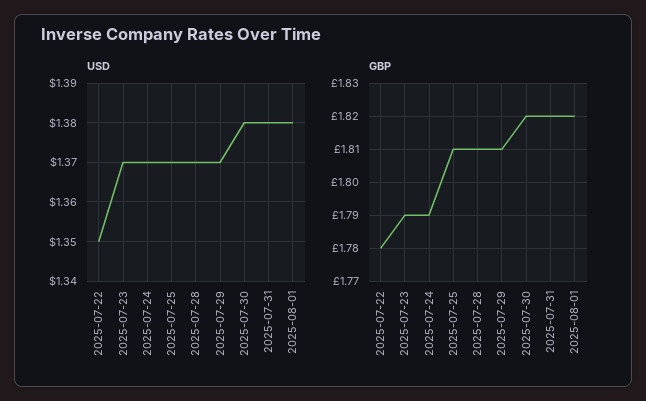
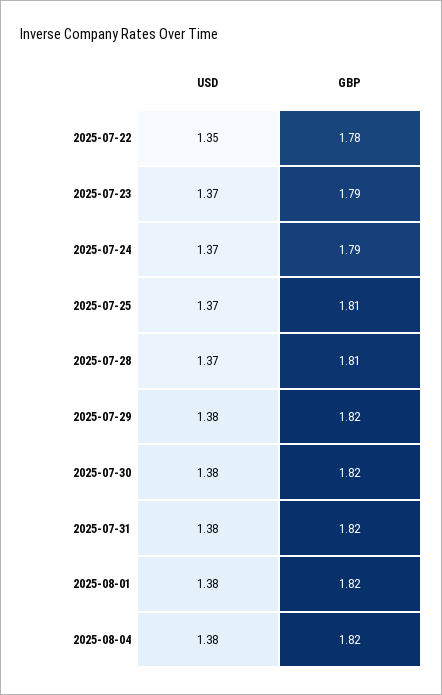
USD, 2025-07-29: 1.37 -> 1.38
GBP, 2025-07-29: 1.81 -> 1.82
USD, 2025-08-04: none -> 1.38
GBP, 2025-08-04: none -> 1.82

